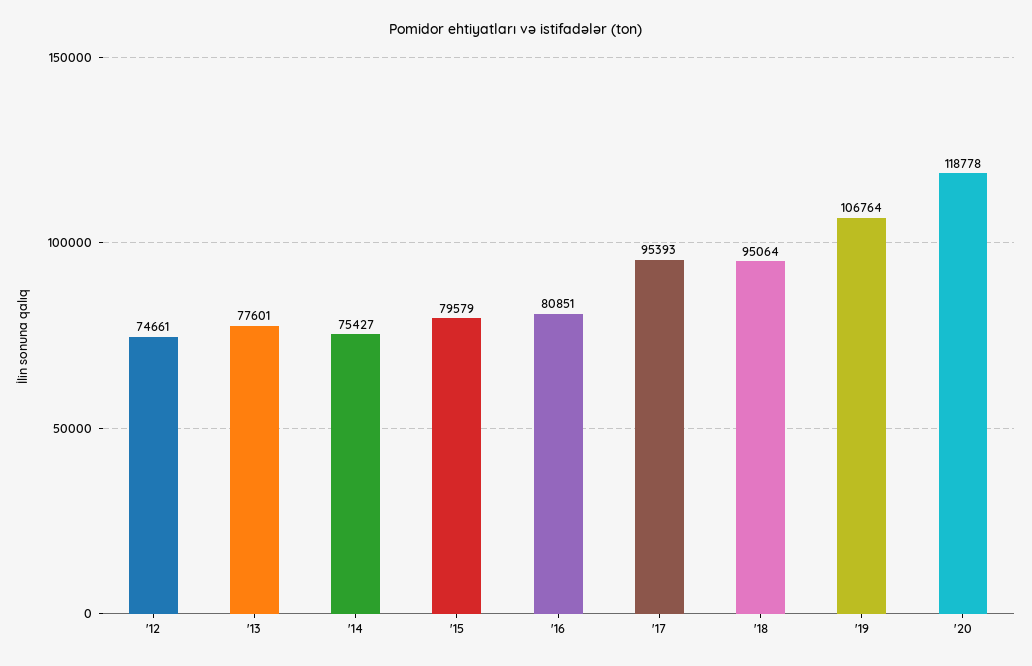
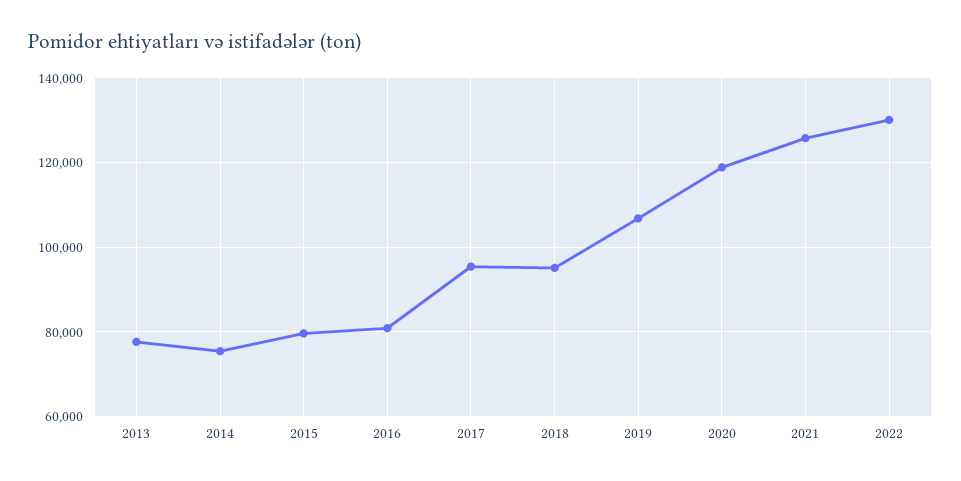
'12: 74661 -> none
2021: none -> 126000
2022: none -> 130000

